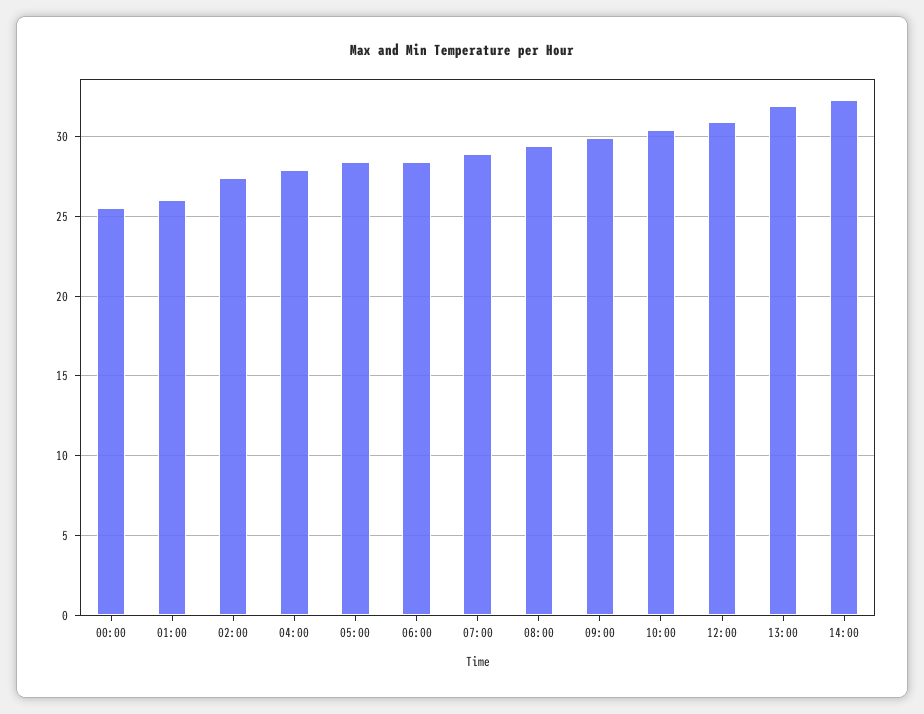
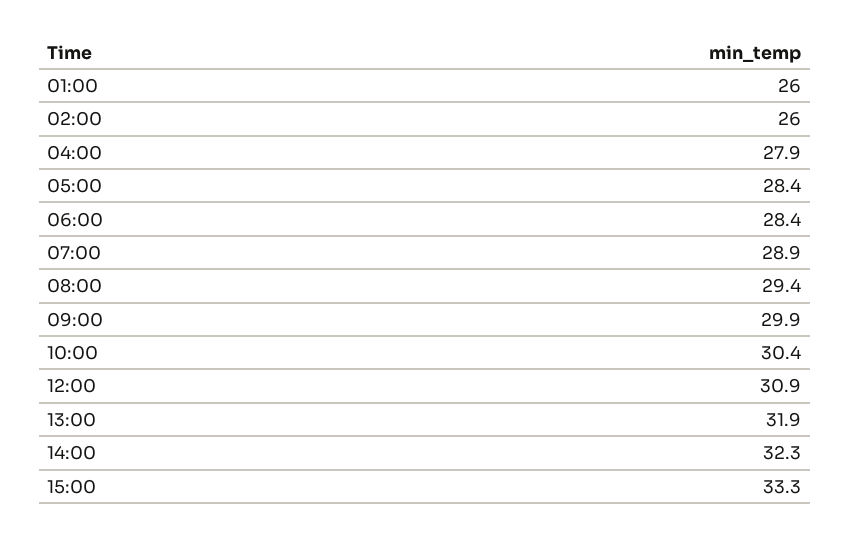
00:00: 25.5 -> none
02:00: 27.5 -> 26
15:00: none -> 33.3

